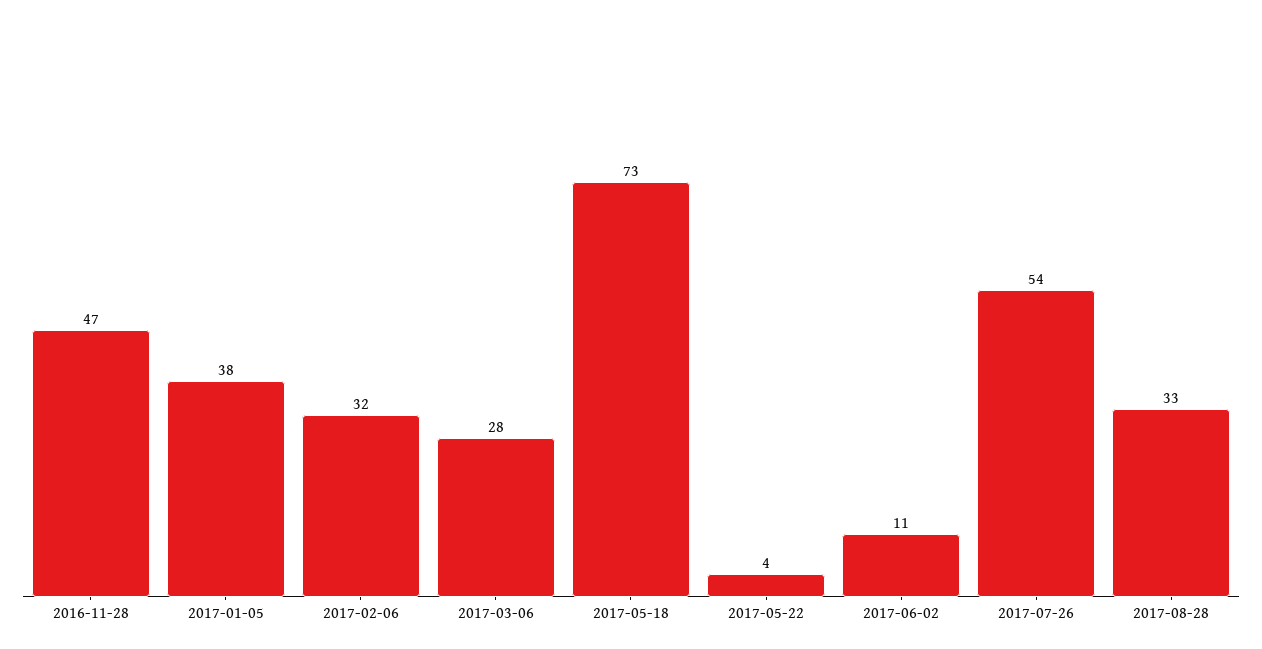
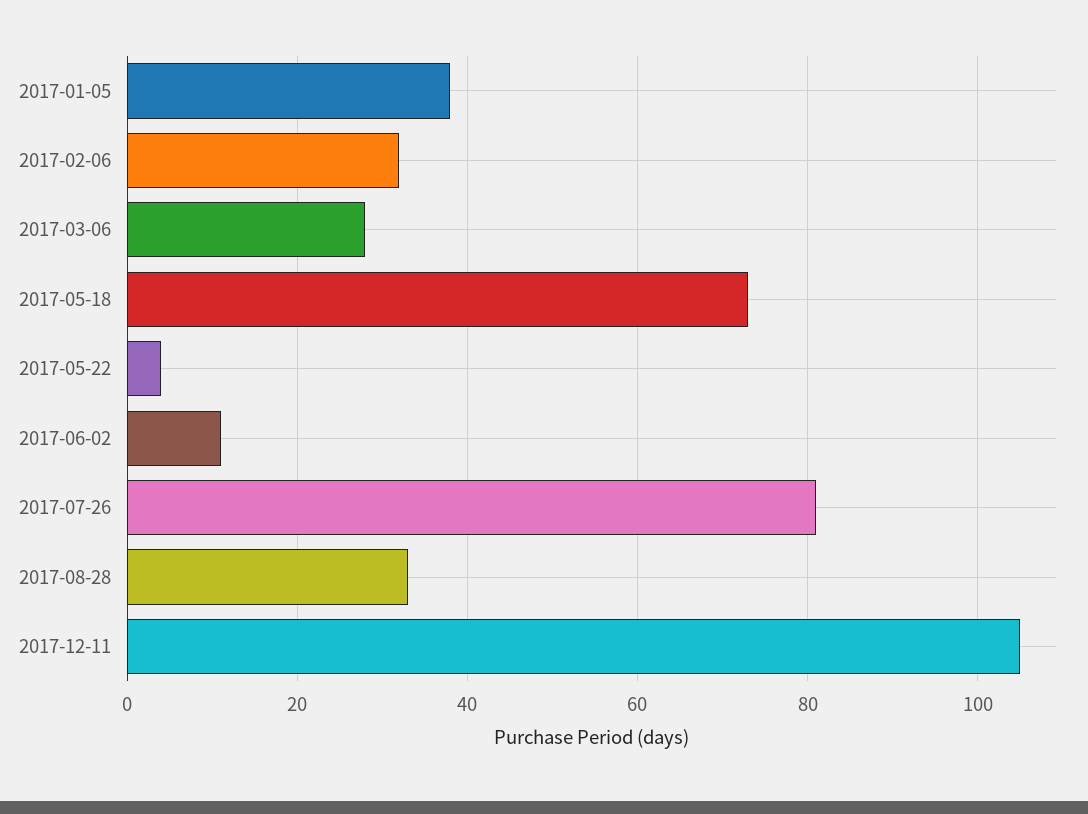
2016-11-28: 47 -> none
2017-07-26: 54 -> 80
2017-12-11: none -> 105

